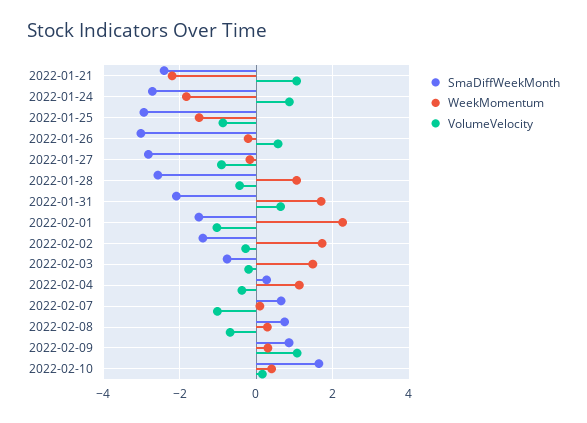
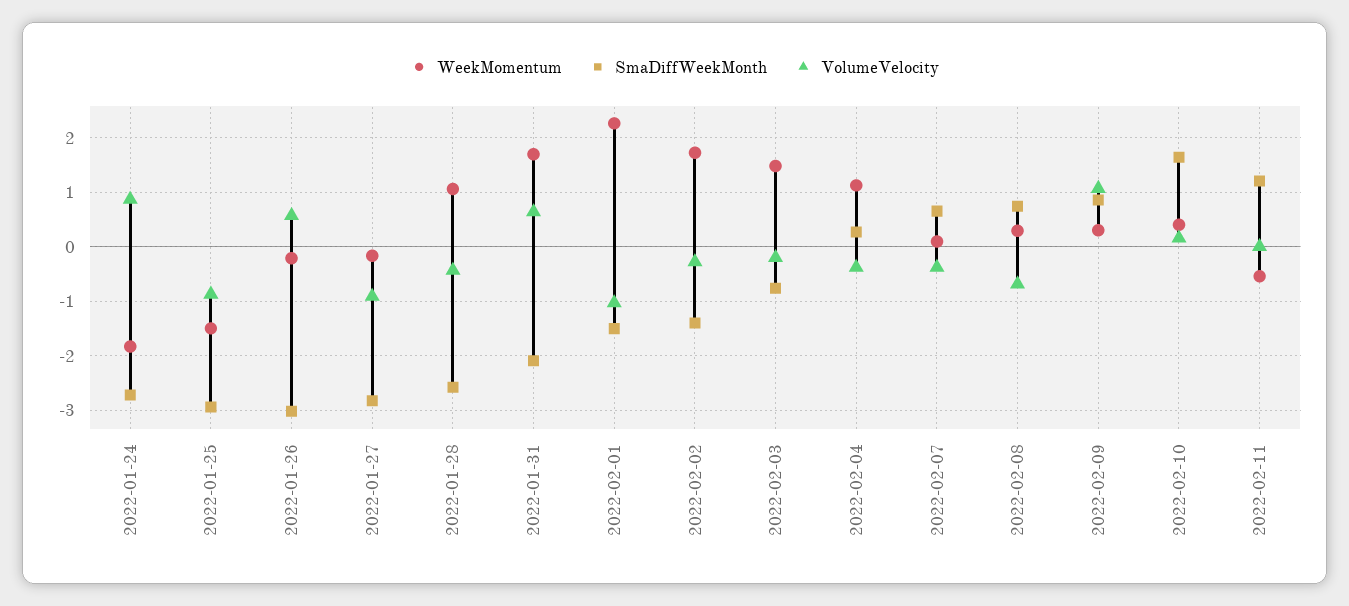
SmaDiffWeekMonth, 2022-01-21: -2.4 -> none
WeekMomentum, 2022-01-21: -2.2 -> none
VolumeVelocity, 2022-01-21: 1 -> none
VolumeVelocity, 2022-02-07: -1 -> -0.4
WeekMomentum, 2022-02-11: none -> -0.6
SmaDiffWeekMonth, 2022-02-11: none -> 1.2
VolumeVelocity, 2022-02-11: none -> 0

